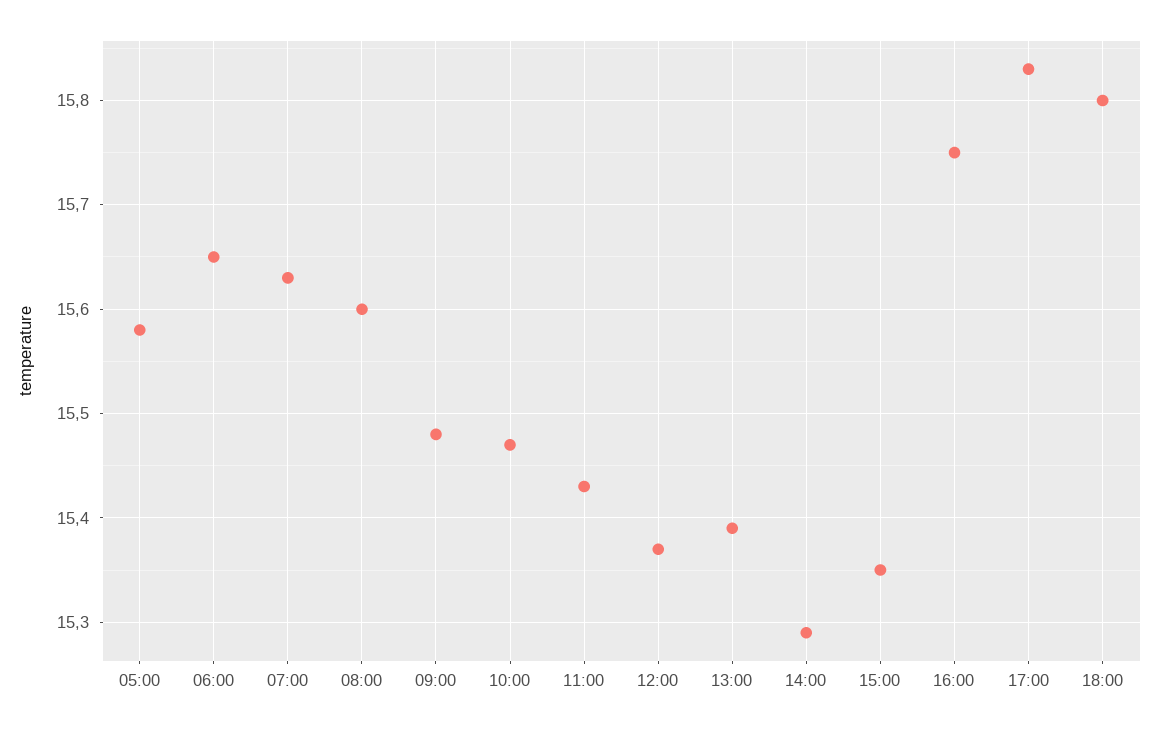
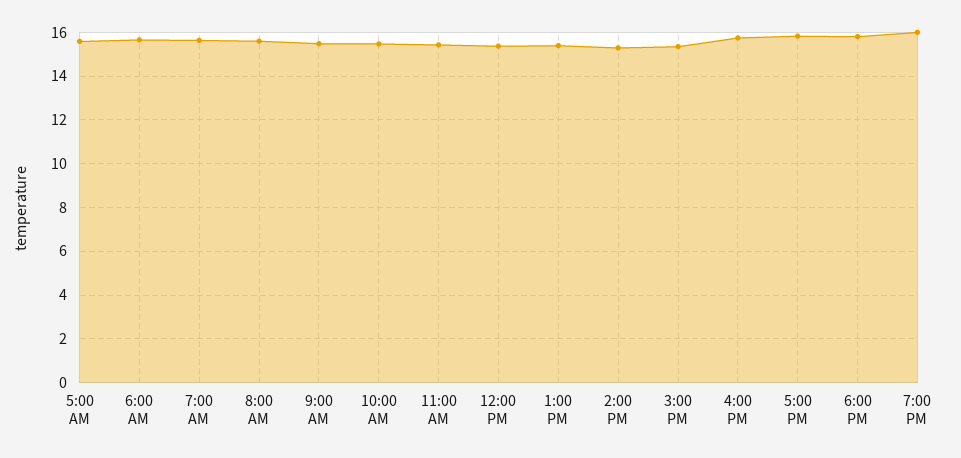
7:00 PM: none -> 16

